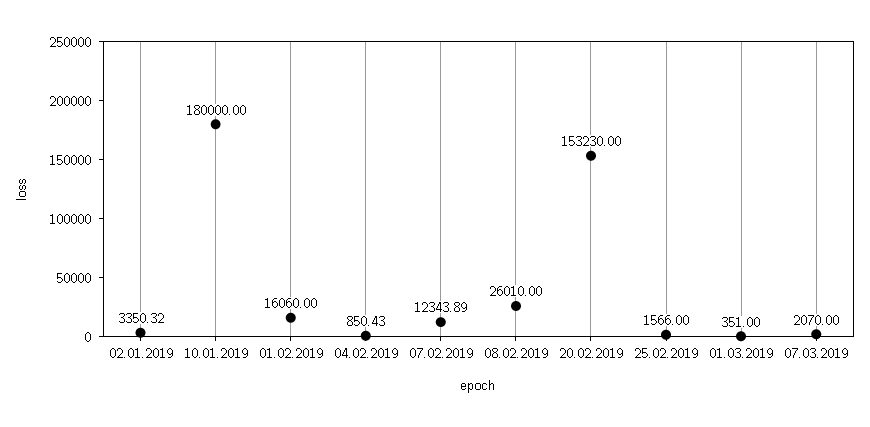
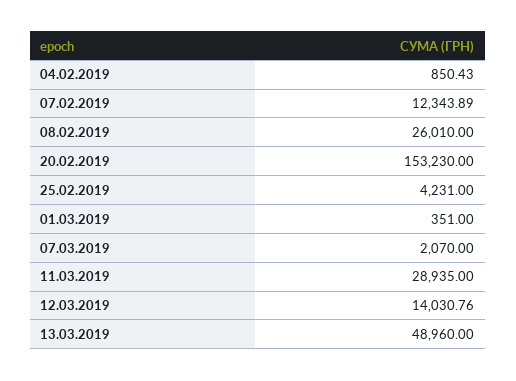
02.01.2019: 3350.32 -> none
10.01.2019: 180000 -> none
01.02.2019: 16060 -> none
25.02.2019: 1566 -> 4231
11.03.2019: none -> 28935
12.03.2019: none -> 14030.76
13.03.2019: none -> 48960

